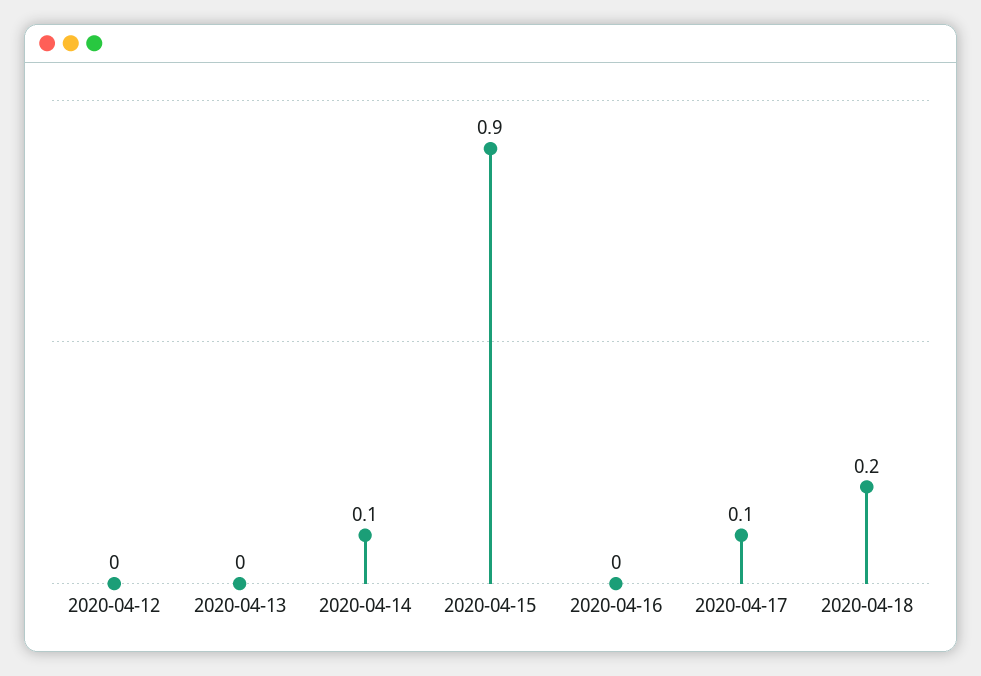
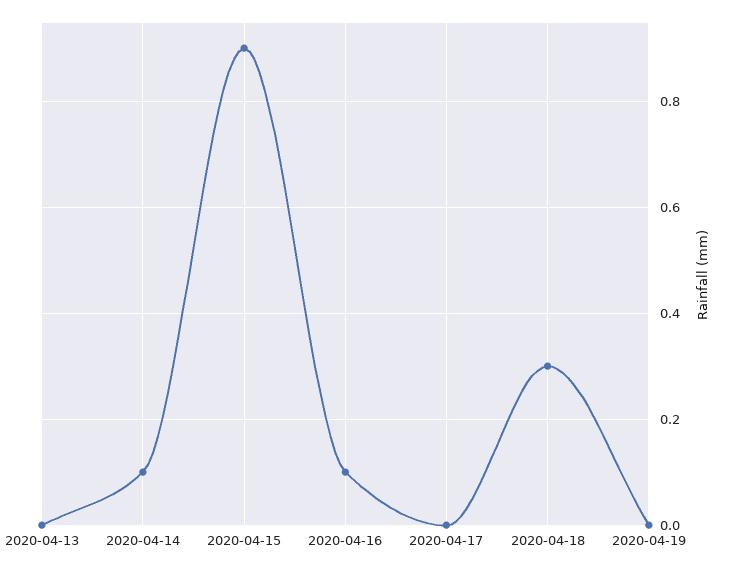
2020-04-12: 0 -> none
2020-04-16: 0 -> 0.1
2020-04-17: 0.1 -> 0
2020-04-18: 0.2 -> 0.3
2020-04-19: none -> 0

